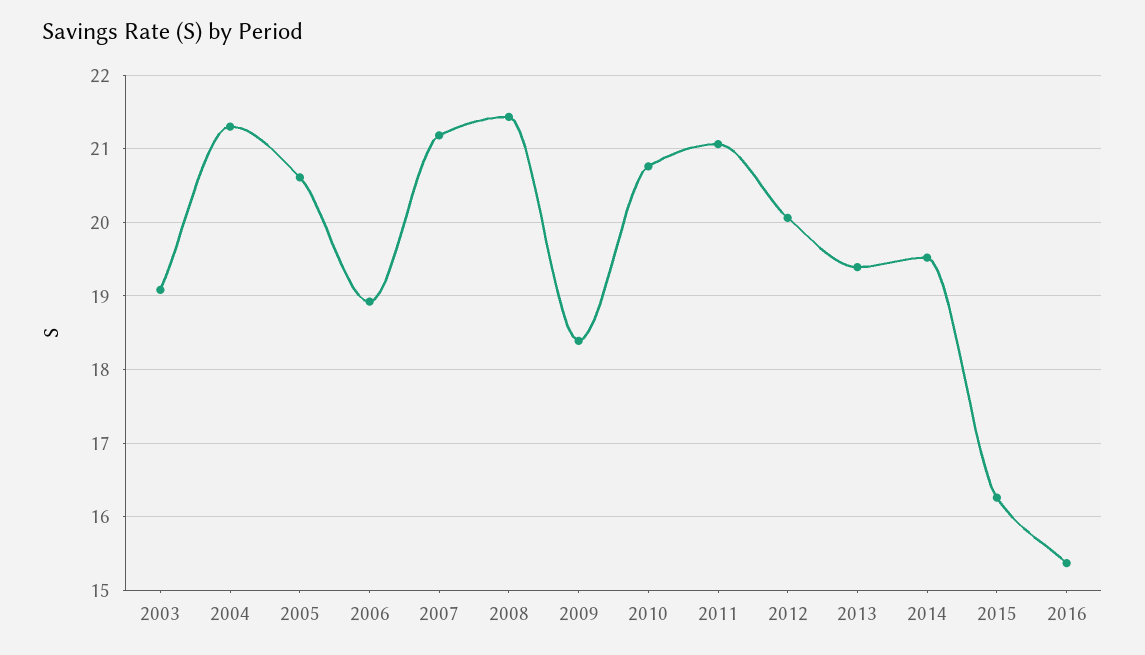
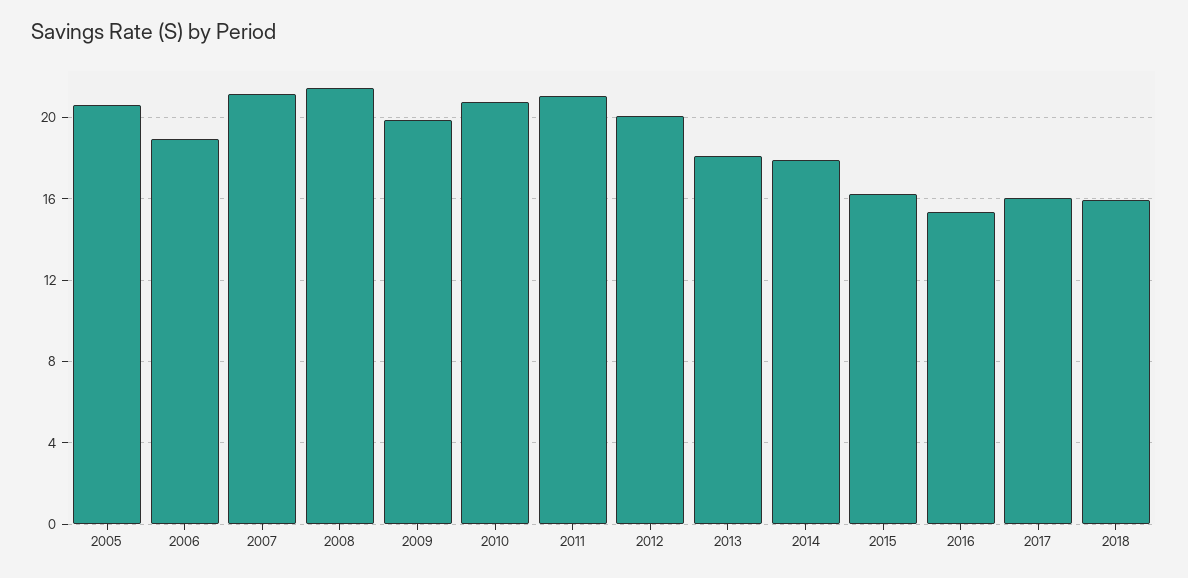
2003: 19.1 -> none
2004: 21.3 -> none
2009: 18.4 -> 20
2013: 19.4 -> 18
2014: 19.5 -> 18
2017: none -> 16
2018: none -> 16

